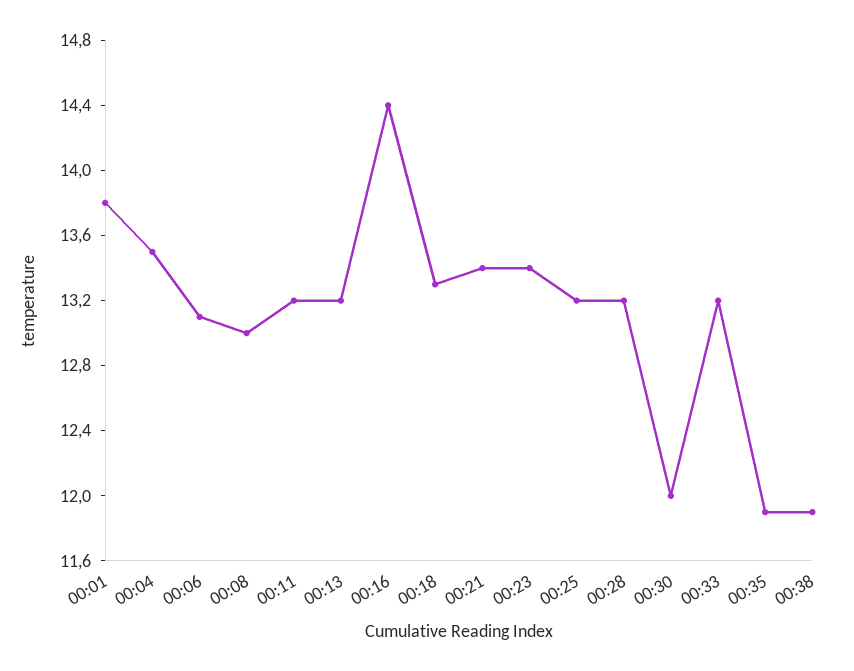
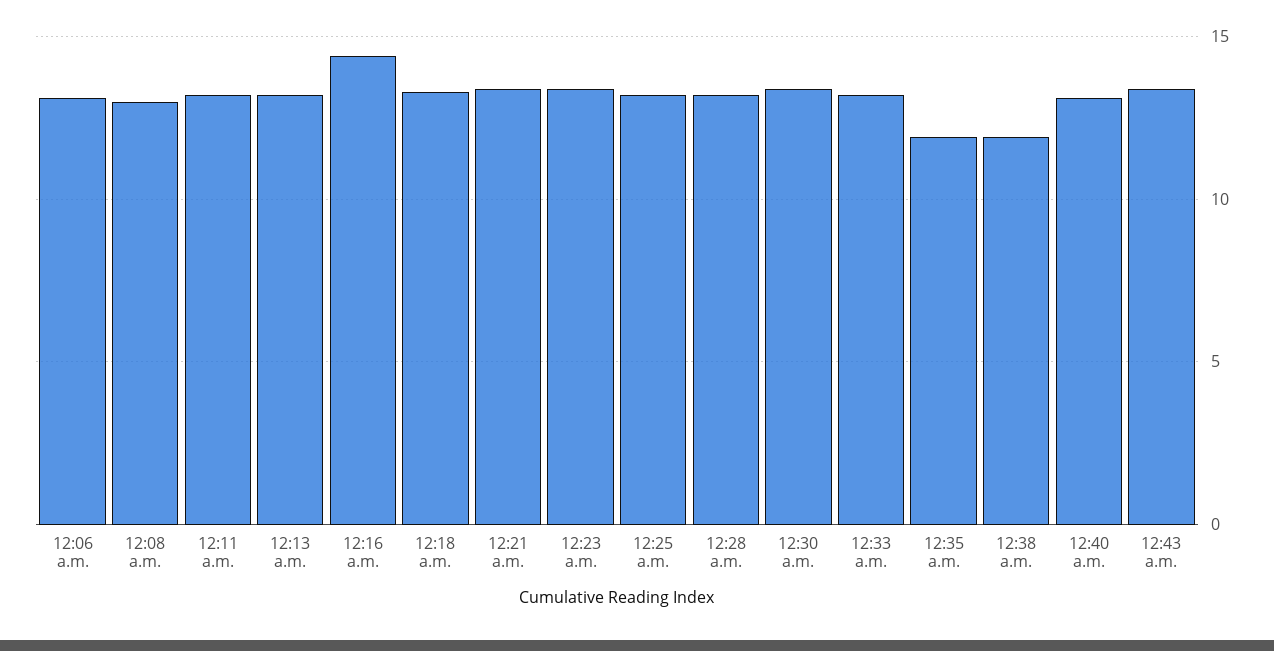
00:01: 13.8 -> none
00:04: 13.5 -> none
00:30: 12 -> 13.5
12:40 a.m.: none -> 13
12:43 a.m.: none -> 13.5

